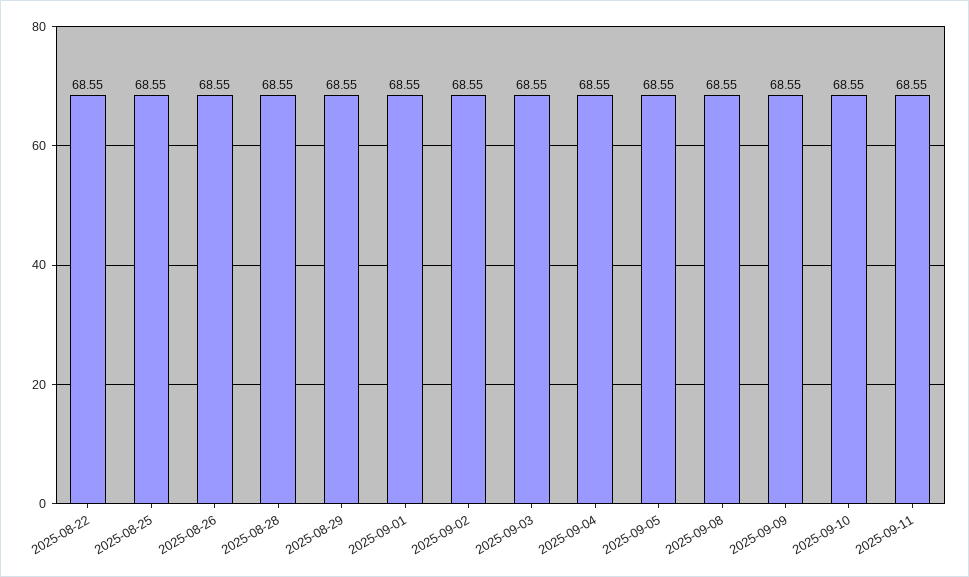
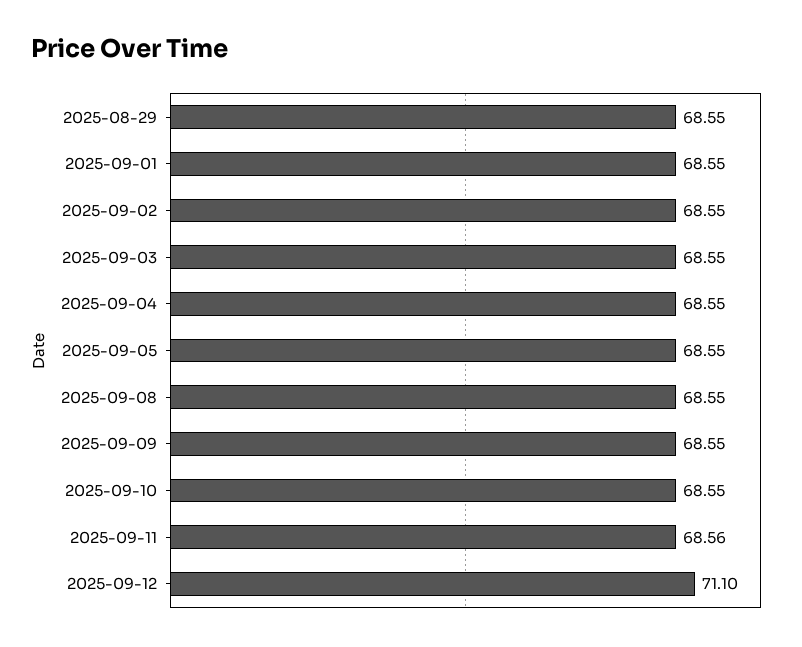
2025-08-22: 68.55 -> none
2025-08-25: 68.55 -> none
2025-08-26: 68.55 -> none
2025-08-28: 68.55 -> none
2025-09-11: 68.55 -> 68.56
2025-09-12: none -> 71.1

